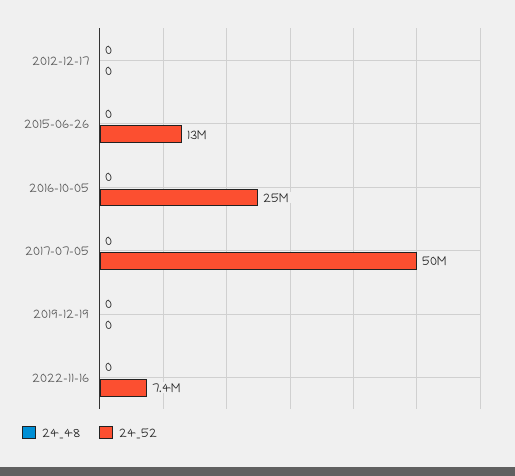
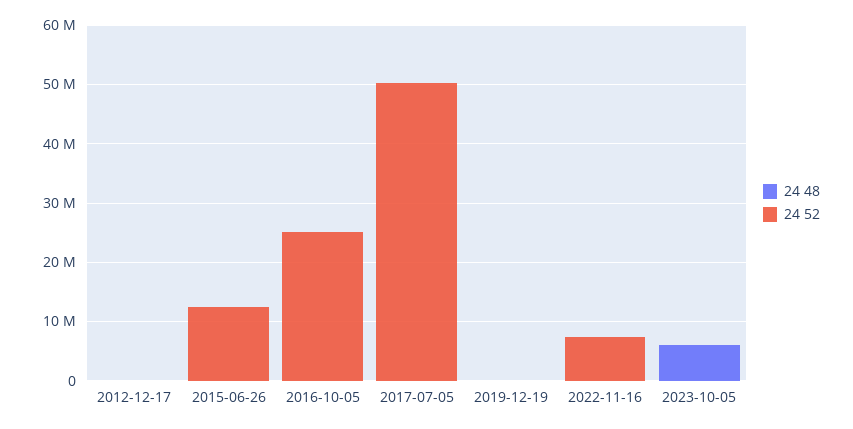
24_48, 2023-10-05: none -> 6000000
24_52, 2023-10-05: none -> 0

